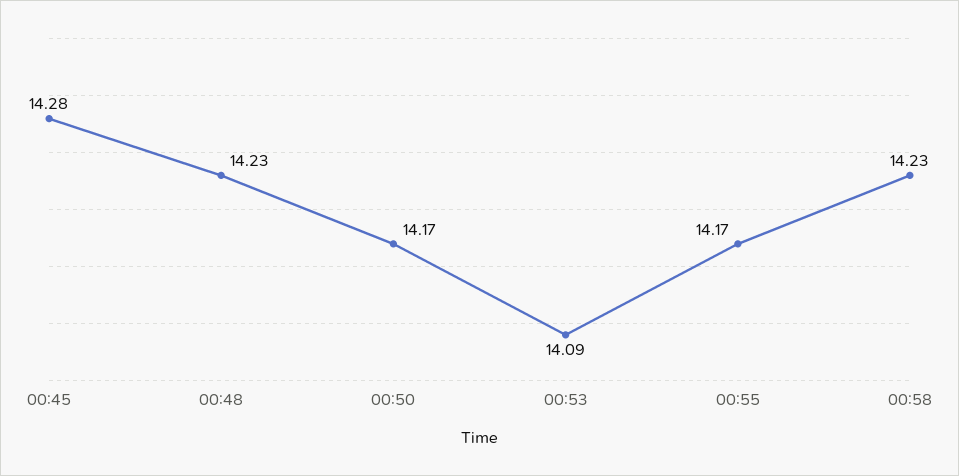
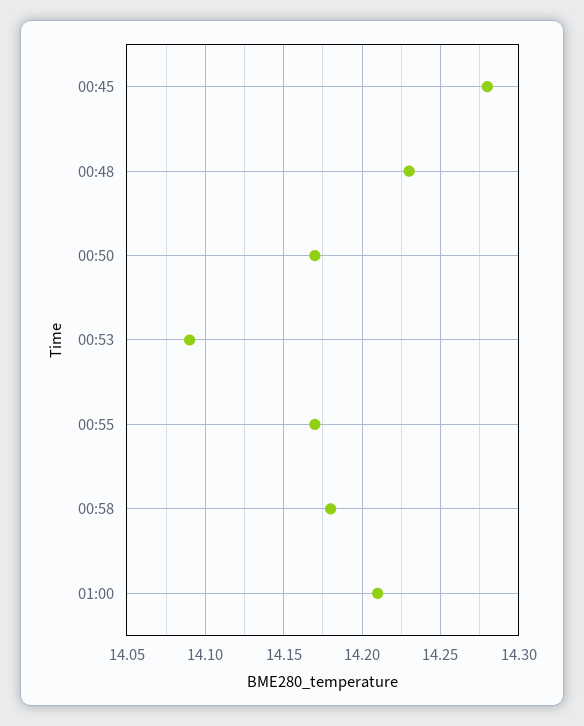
00:58: 14.23 -> 14.18
01:00: none -> 14.21

